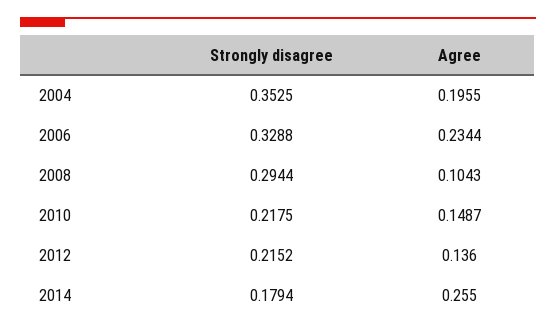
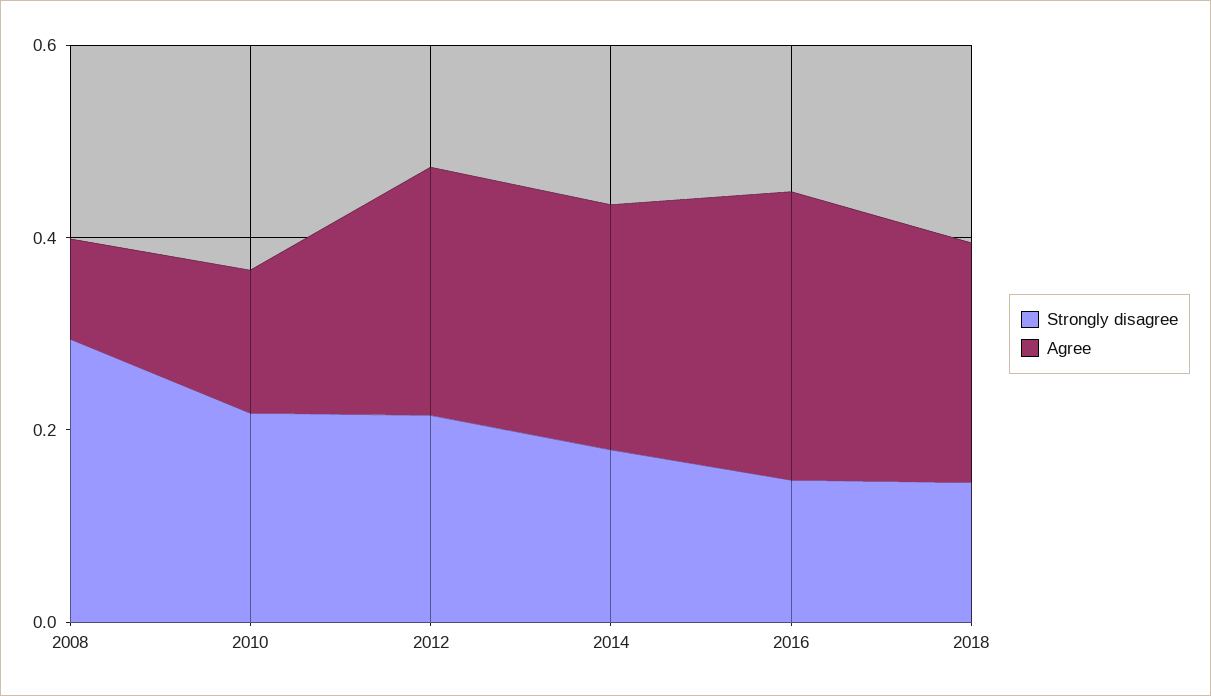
Strongly disagree, 2004: 0.3525 -> none
Agree, 2004: 0.1955 -> none
Strongly disagree, 2006: 0.3288 -> none
Agree, 2006: 0.2344 -> none
Agree, 2012: 0.136 -> 0.25
Strongly disagree, 2016: none -> 0.15
Agree, 2016: none -> 0.3
Strongly disagree, 2018: none -> 0.15
Agree, 2018: none -> 0.25

